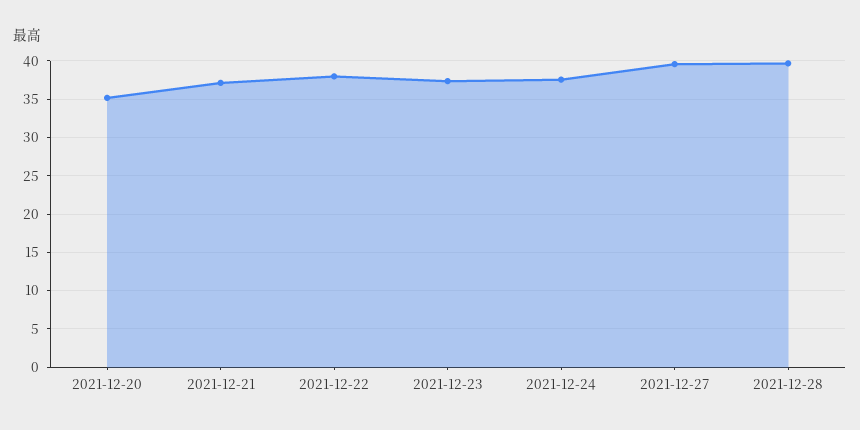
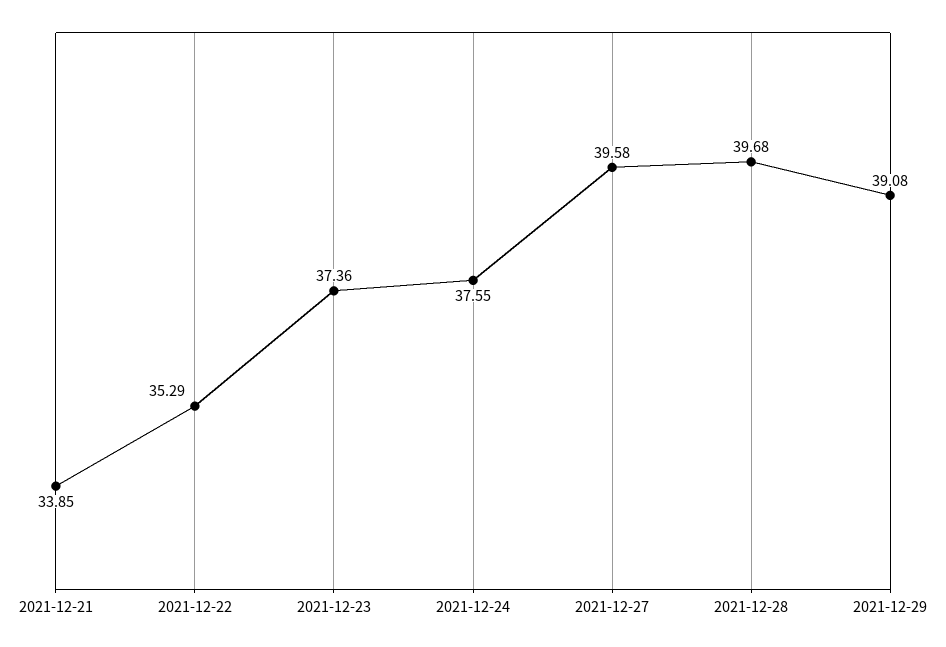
2021-12-20: 35 -> none
2021-12-21: 37 -> 33.85
2021-12-22: 38 -> 35.29
2021-12-29: none -> 39.08

